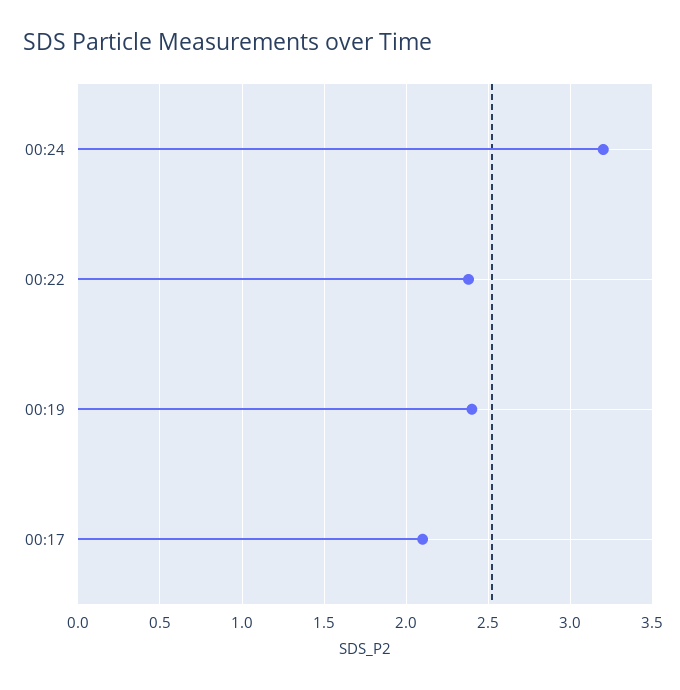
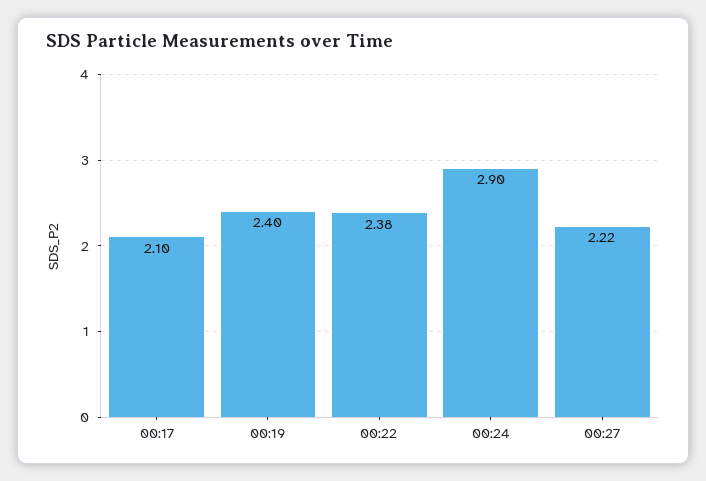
00:24: 3.2 -> 2.9
00:27: none -> 2.22

